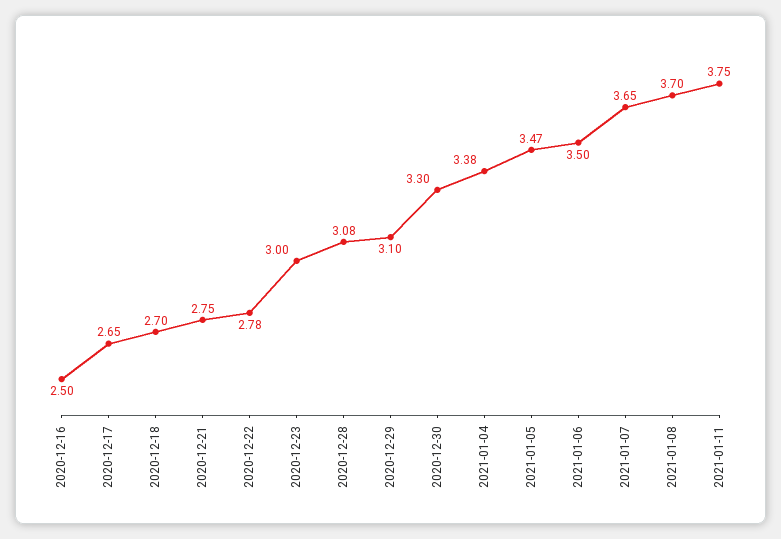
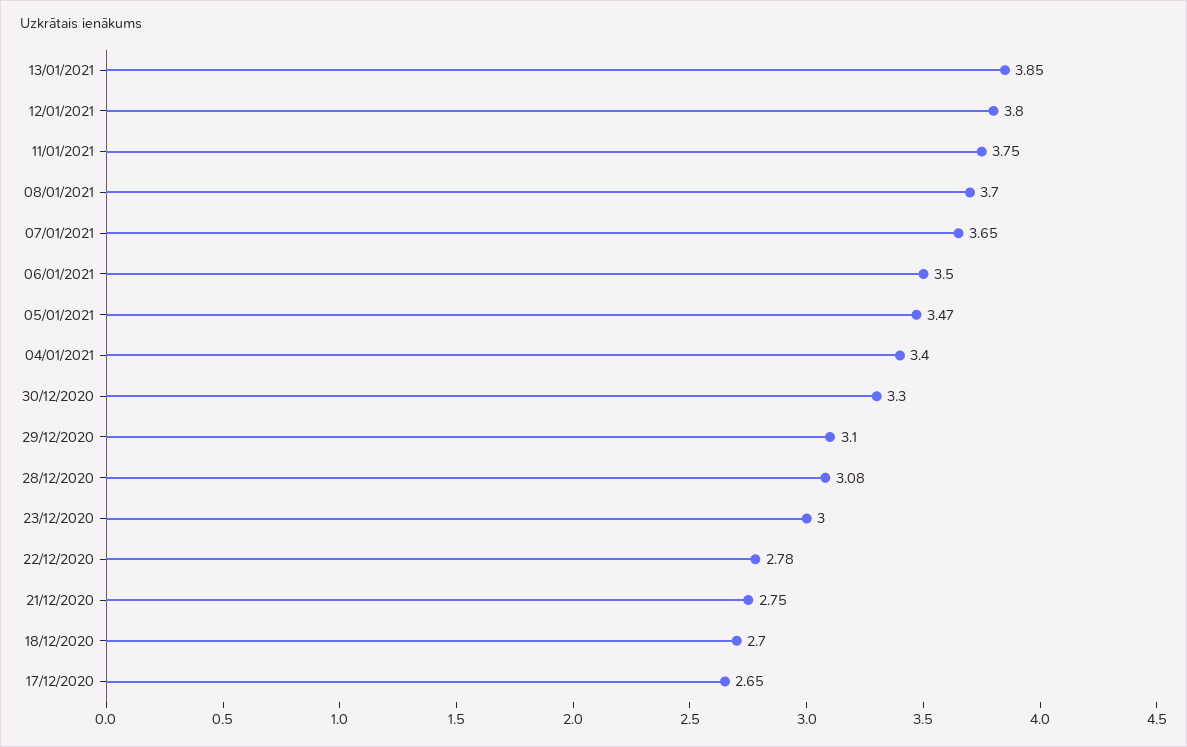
2020-12-16: 2.5 -> none
2021-01-04: 3.38 -> 3.4
13/01/2021: none -> 3.85
12/01/2021: none -> 3.8

